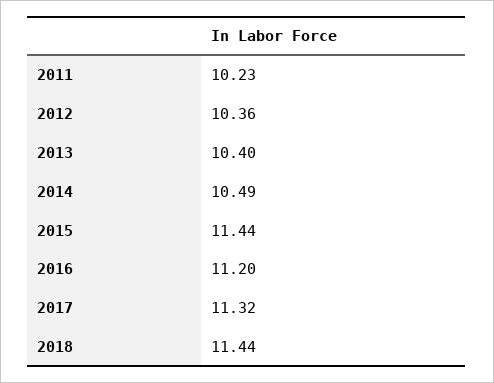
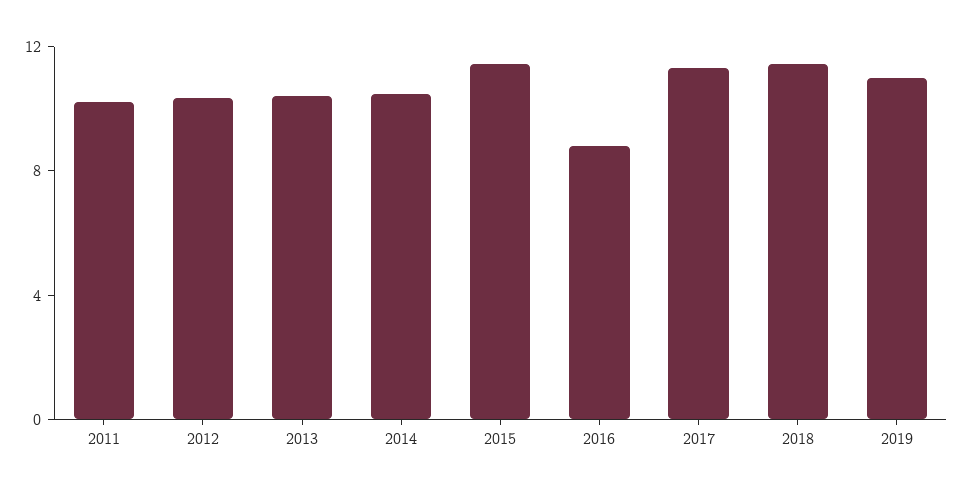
2016: 11.2 -> 9
2019: none -> 11

